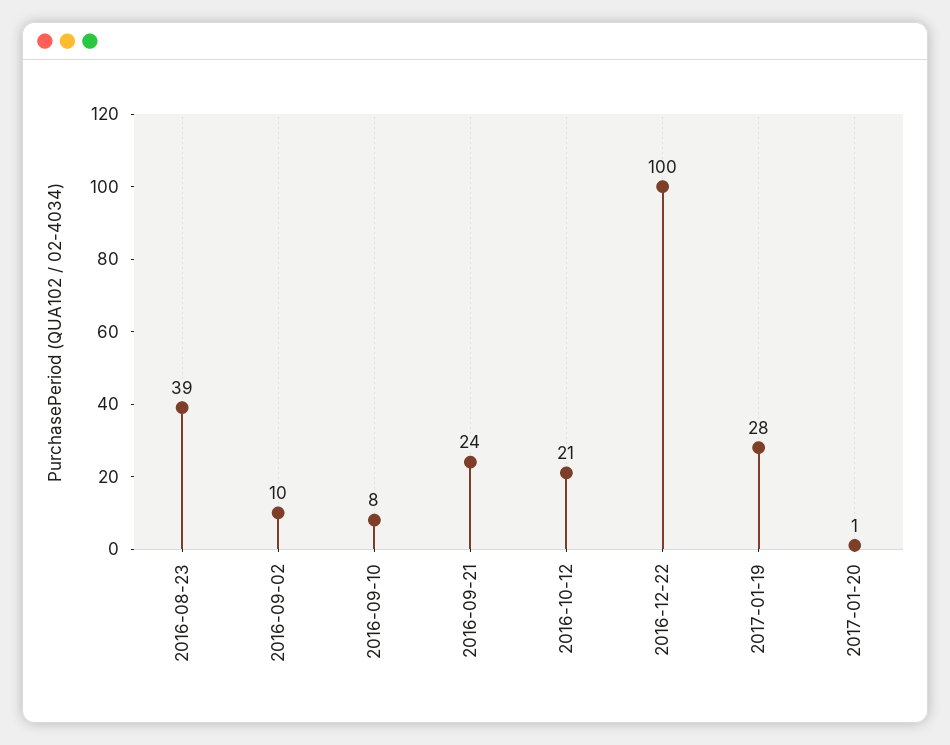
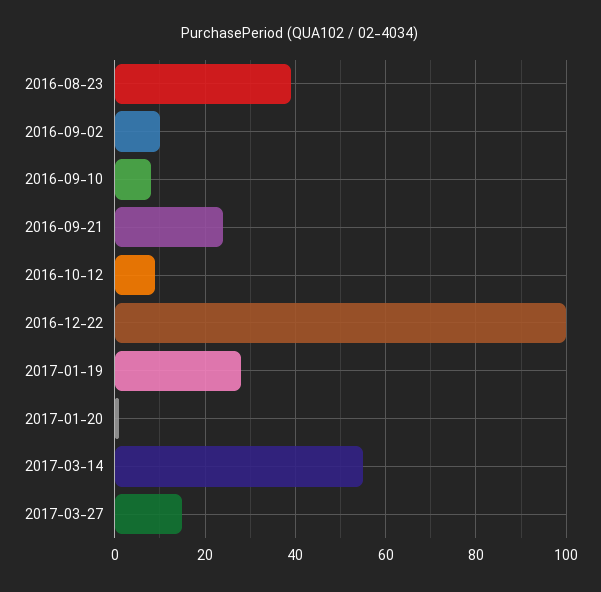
2016-10-12: 21 -> 10
2017-03-14: none -> 55
2017-03-27: none -> 15

